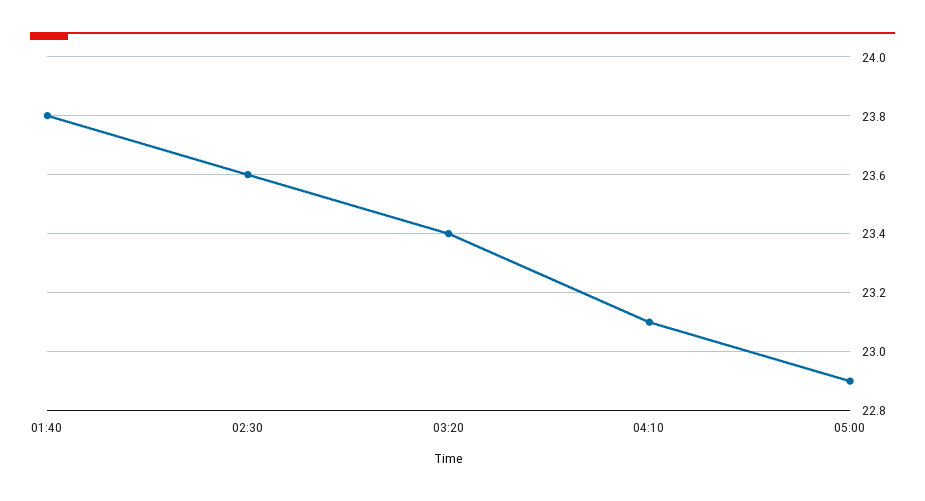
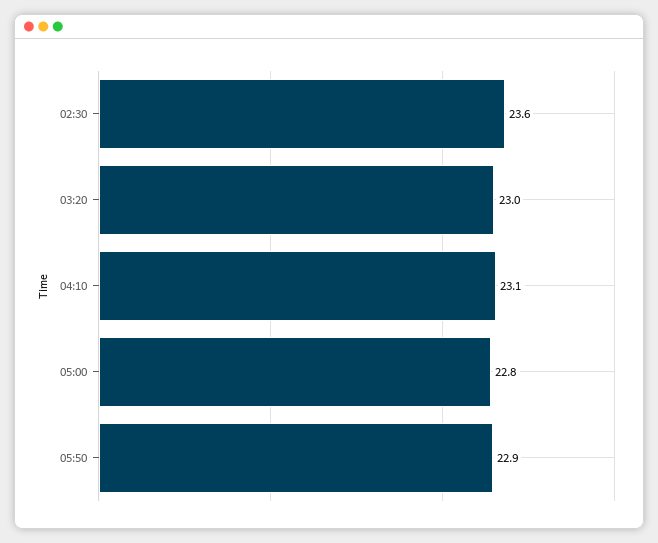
01:40: 23.8 -> none
03:20: 23.4 -> 23
05:00: 22.9 -> 22.8
05:50: none -> 22.9

